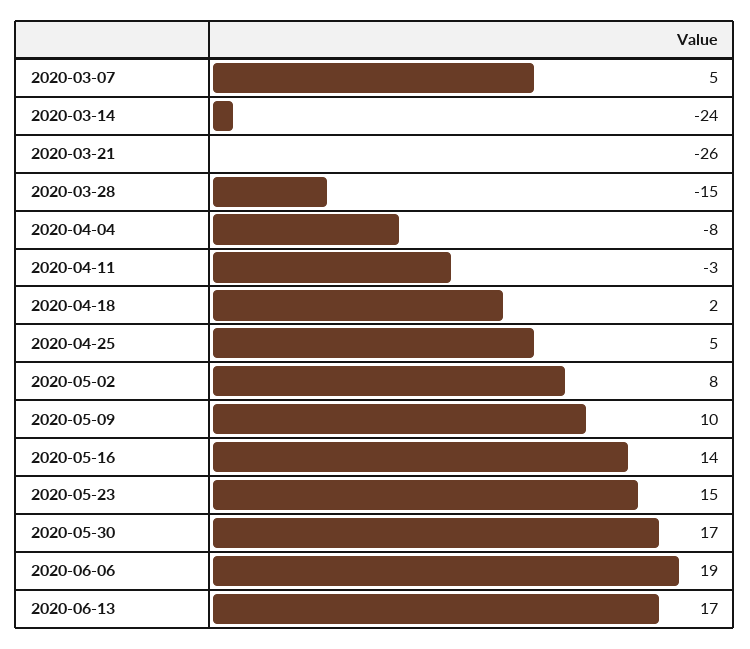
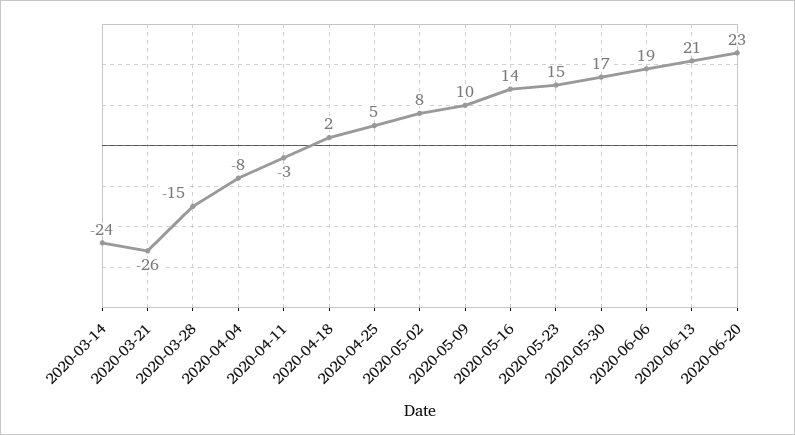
2020-03-07: 5 -> none
2020-06-13: 17 -> 21
2020-06-20: none -> 23

